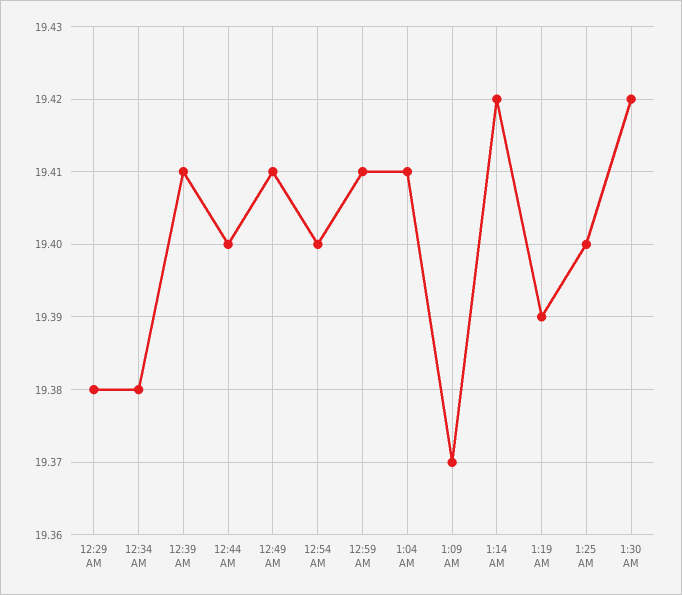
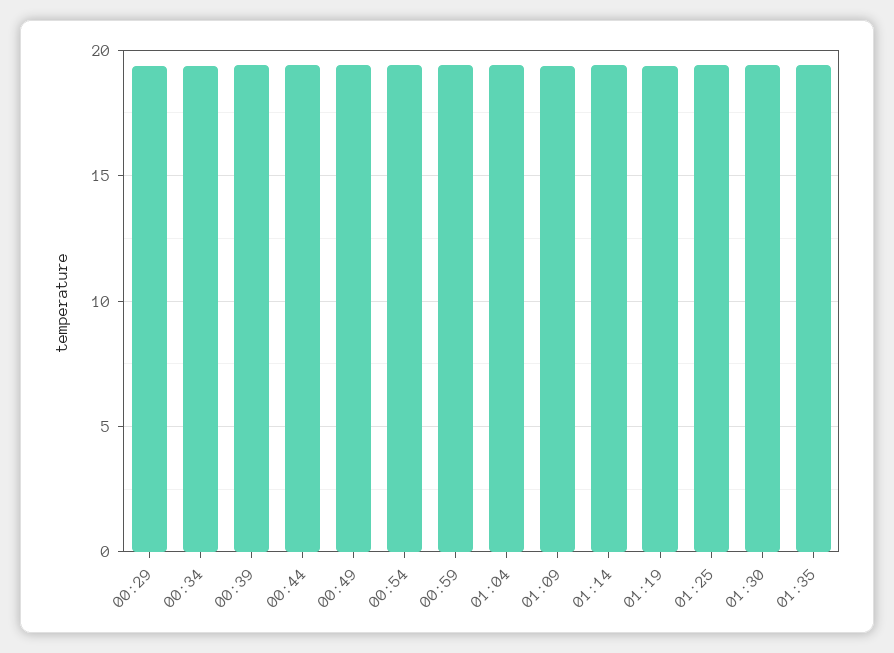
01:35: none -> 19.5

